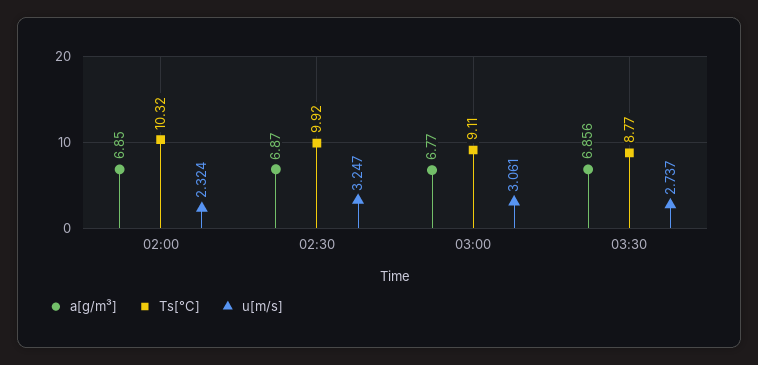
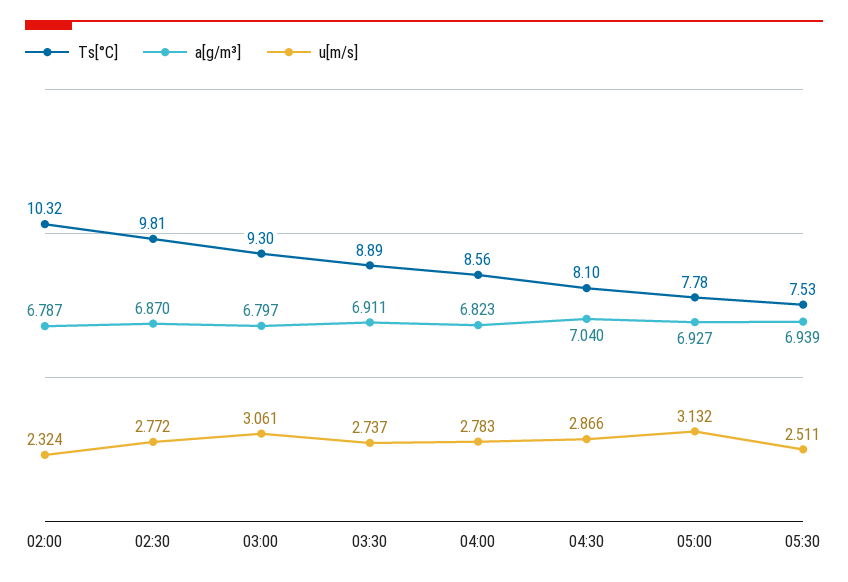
a[g/m³], 02:00: 6.85 -> 6.787
Ts[°C], 02:30: 9.92 -> 9.81
u[m/s], 02:30: 3.247 -> 2.772
a[g/m³], 03:00: 6.77 -> 6.797
Ts[°C], 03:00: 9.11 -> 9.3
a[g/m³], 03:30: 6.856 -> 6.911
Ts[°C], 03:30: 8.77 -> 8.89
Ts[°C], 04:00: none -> 8.56
a[g/m³], 04:00: none -> 6.823
u[m/s], 04:00: none -> 2.783
Ts[°C], 04:30: none -> 8.1
a[g/m³], 04:30: none -> 7.04
u[m/s], 04:30: none -> 2.866
Ts[°C], 05:00: none -> 7.78
a[g/m³], 05:00: none -> 6.927
u[m/s], 05:00: none -> 3.132
Ts[°C], 05:30: none -> 7.53
a[g/m³], 05:30: none -> 6.939
u[m/s], 05:30: none -> 2.511

